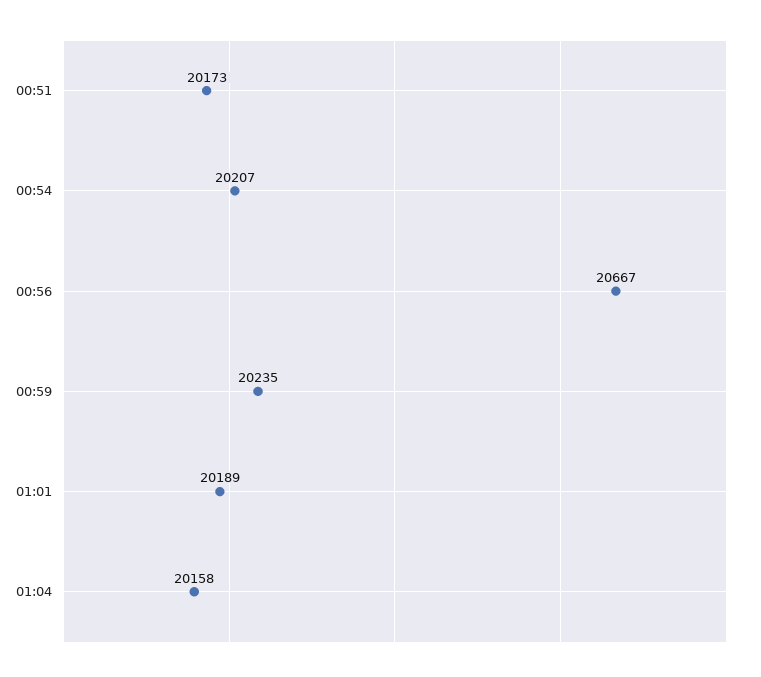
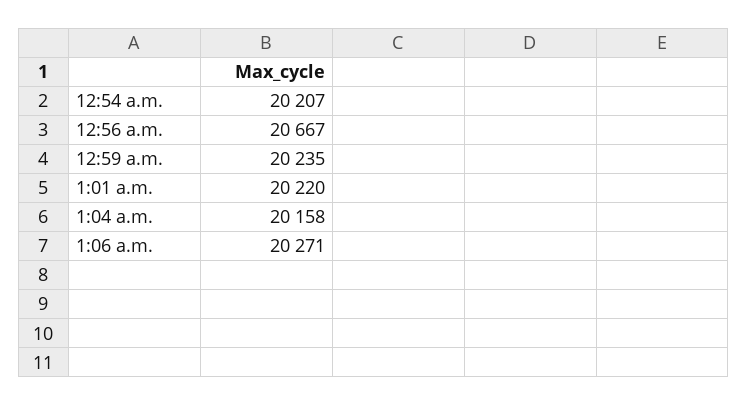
00:51: 20173 -> none
01:01: 20189 -> 20220
1:06 a.m.: none -> 20271

